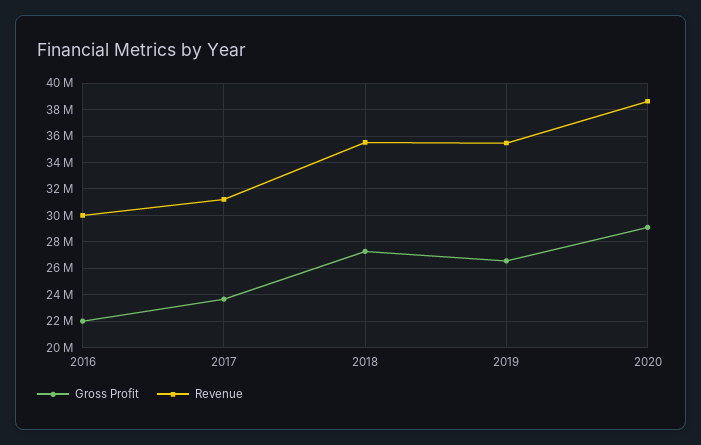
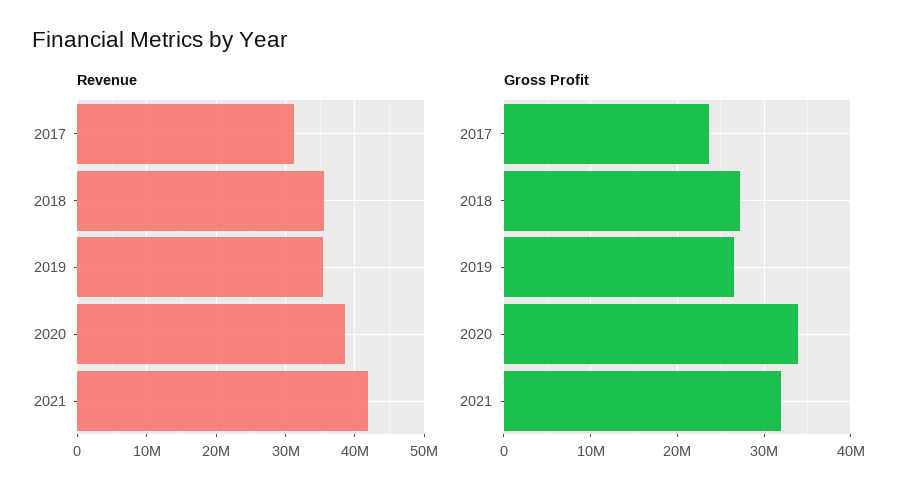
Gross Profit, 2016: 22000000 -> none
Revenue, 2016: 30000000 -> none
Gross Profit, 2020: 29000000 -> 34000000
Revenue, 2021: none -> 42000000
Gross Profit, 2021: none -> 32000000

